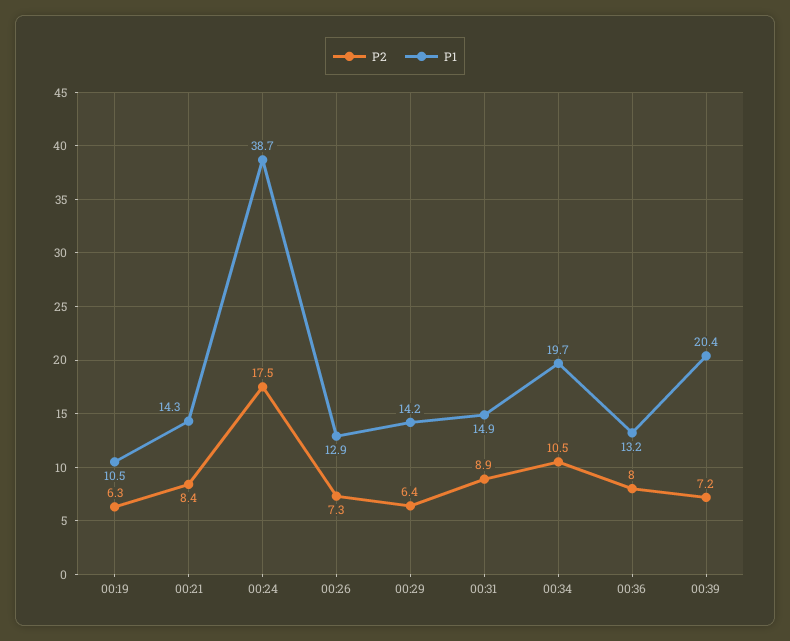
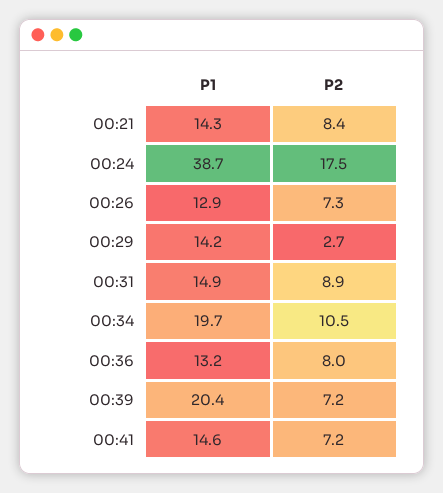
P2, 00:19: 6.3 -> none
P1, 00:19: 10.5 -> none
P2, 00:29: 6.4 -> 2.7
P1, 00:41: none -> 14.6
P2, 00:41: none -> 7.2

